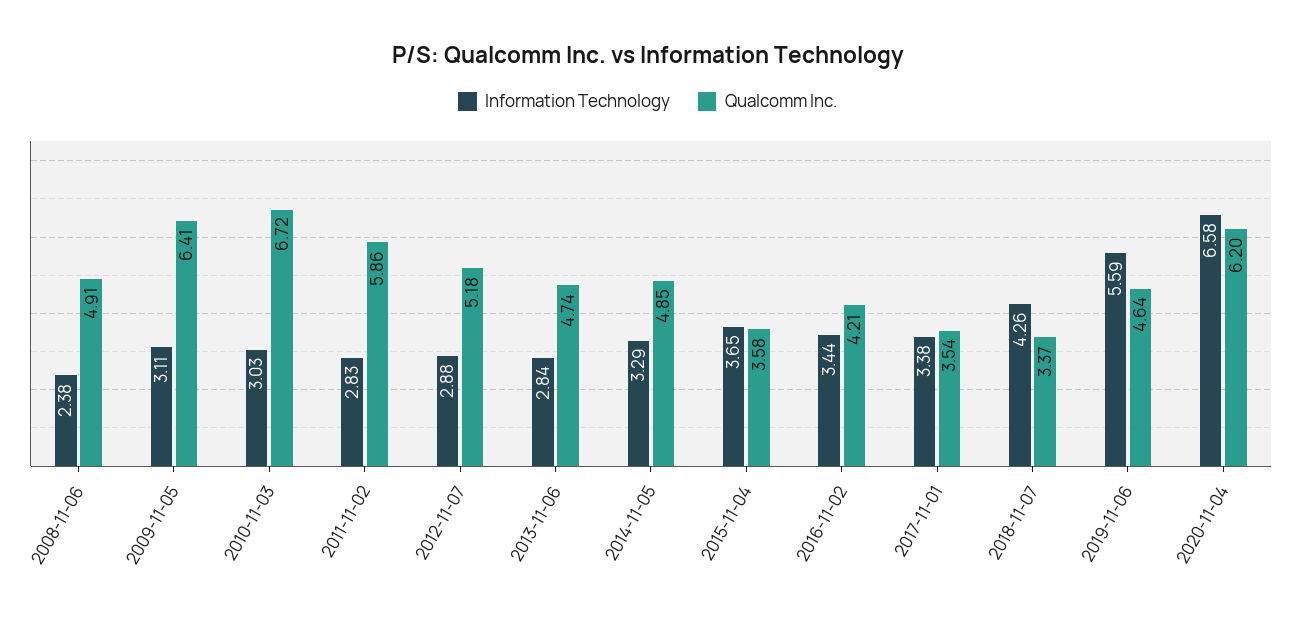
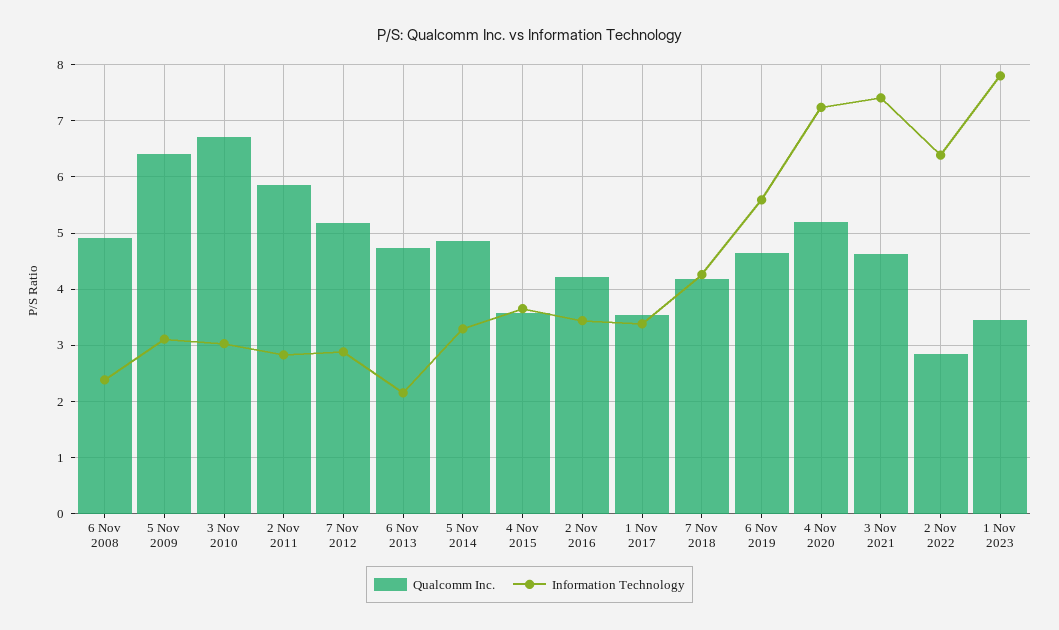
Information Technology, 2013-11-06: 2.84 -> 2.2
Qualcomm Inc., 2018-11-07: 3.37 -> 4.2
Information Technology, 2020-11-04: 6.58 -> 7.2
Qualcomm Inc., 2020-11-04: 6.2 -> 5.2
Qualcomm Inc., 3 Nov 2021: none -> 4.6
Information Technology, 3 Nov 2021: none -> 7.4
Qualcomm Inc., 2 Nov 2022: none -> 2.8
Information Technology, 2 Nov 2022: none -> 6.4
Qualcomm Inc., 1 Nov 2023: none -> 3.4
Information Technology, 1 Nov 2023: none -> 7.8

